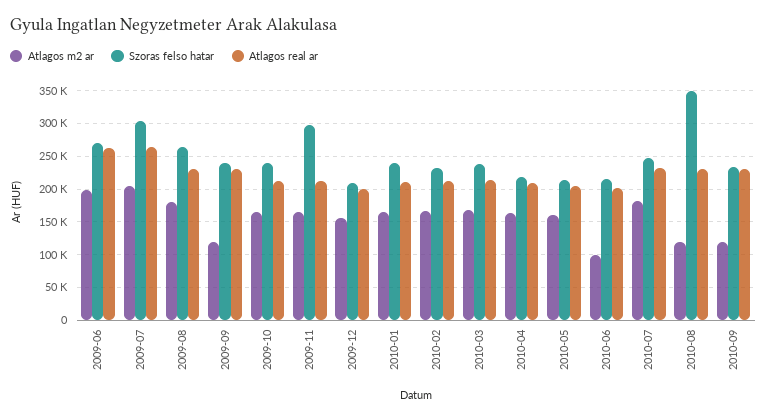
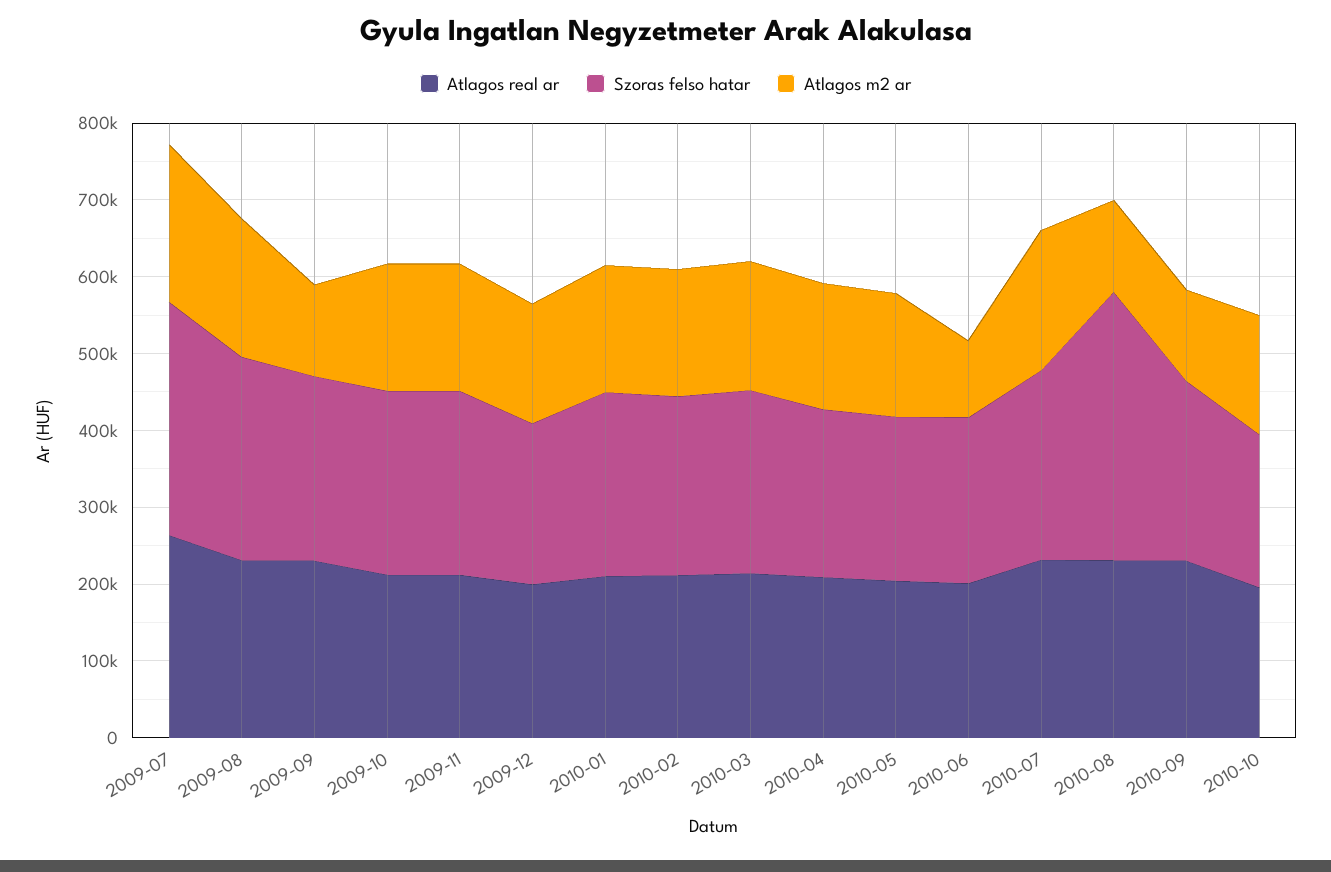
Atlagos m2 ar, 2009-06: 200000 -> none
Szoras felso hatar, 2009-06: 270000 -> none
Atlagos real ar, 2009-06: 260000 -> none
Szoras felso hatar, 2009-11: 300000 -> 240000
Atlagos real ar, 2010-10: none -> 200000
Szoras felso hatar, 2010-10: none -> 200000
Atlagos m2 ar, 2010-10: none -> 160000

